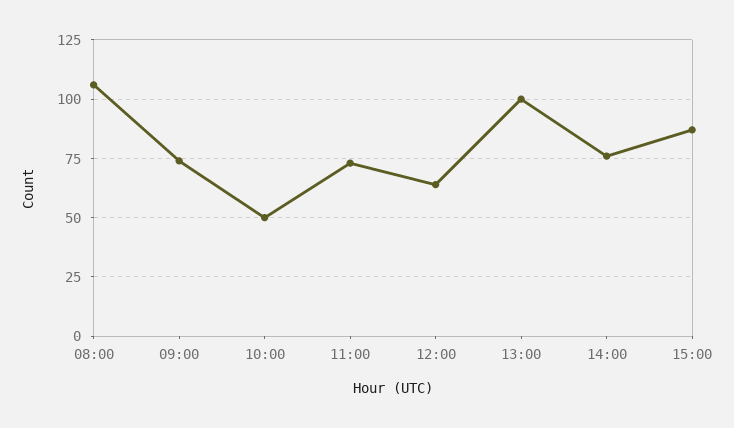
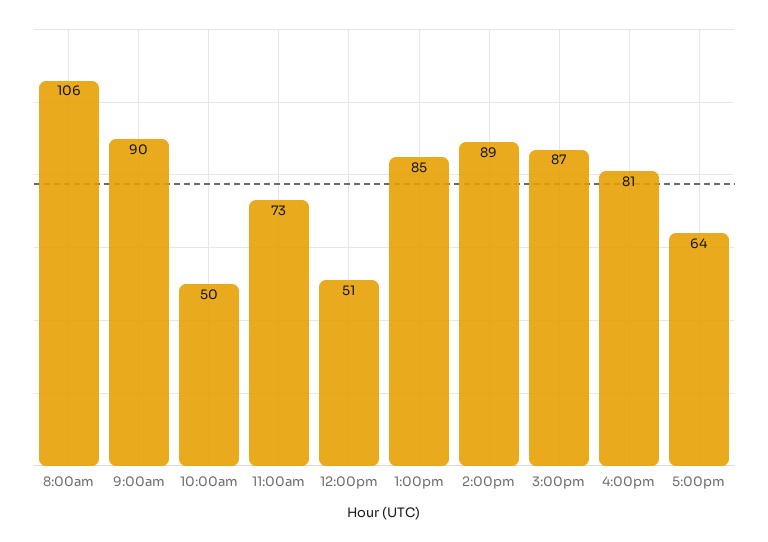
09:00: 75 -> 90
12:00: 65 -> 51
13:00: 100 -> 85
14:00: 75 -> 89
4:00pm: none -> 81
5:00pm: none -> 64

